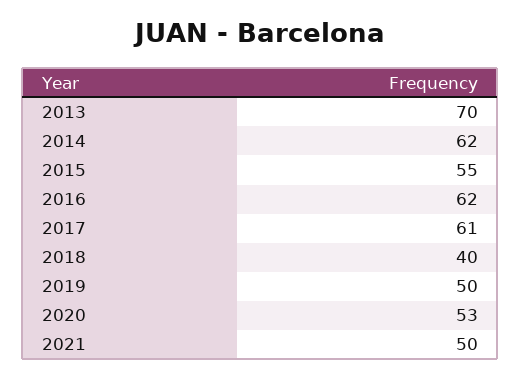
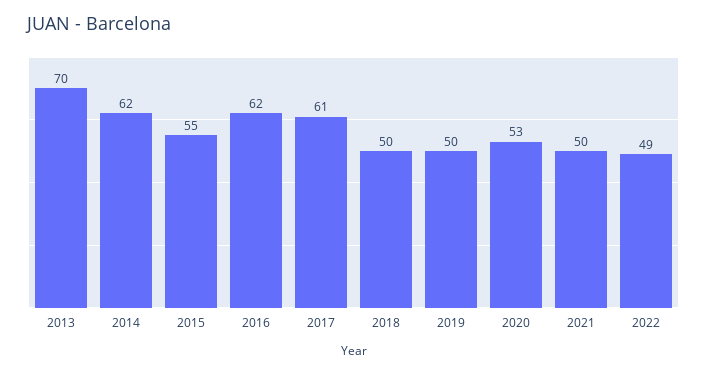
2018: 40 -> 50
2022: none -> 49

